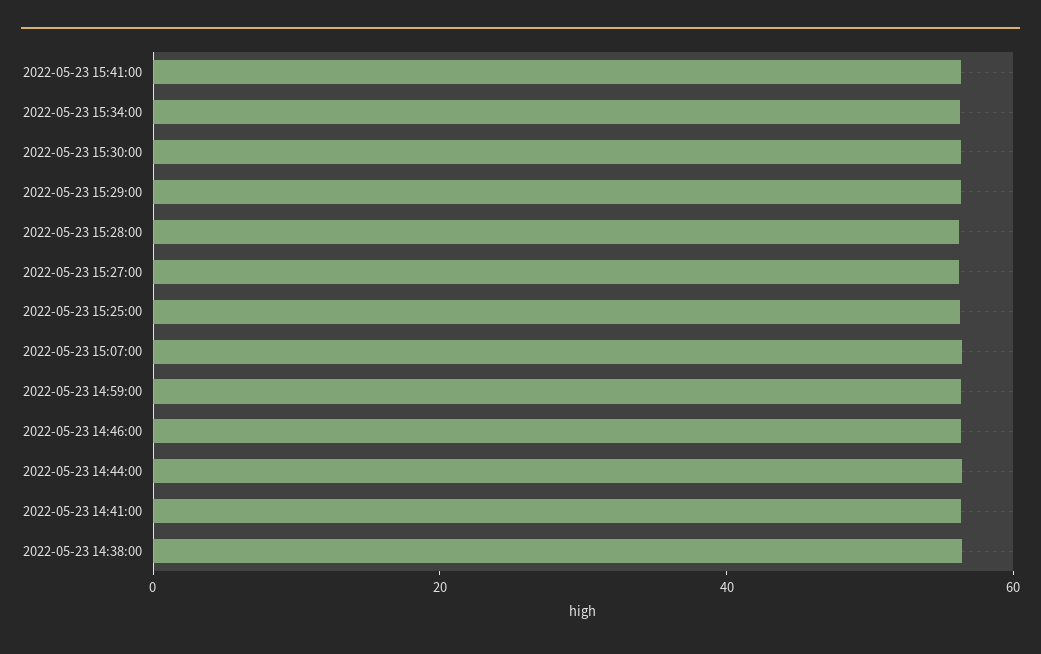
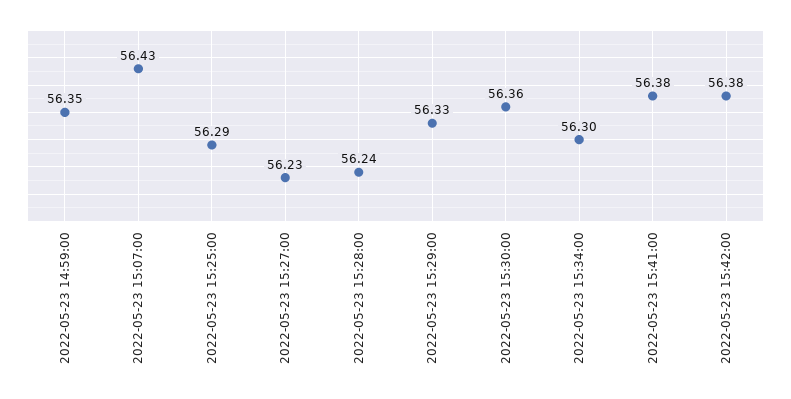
2022-05-23 14:46:00: 55 -> none
2022-05-23 14:44:00: 55 -> none
2022-05-23 14:41:00: 55 -> none
2022-05-23 14:38:00: 55 -> none
2022-05-23 15:42:00: none -> 56.38

